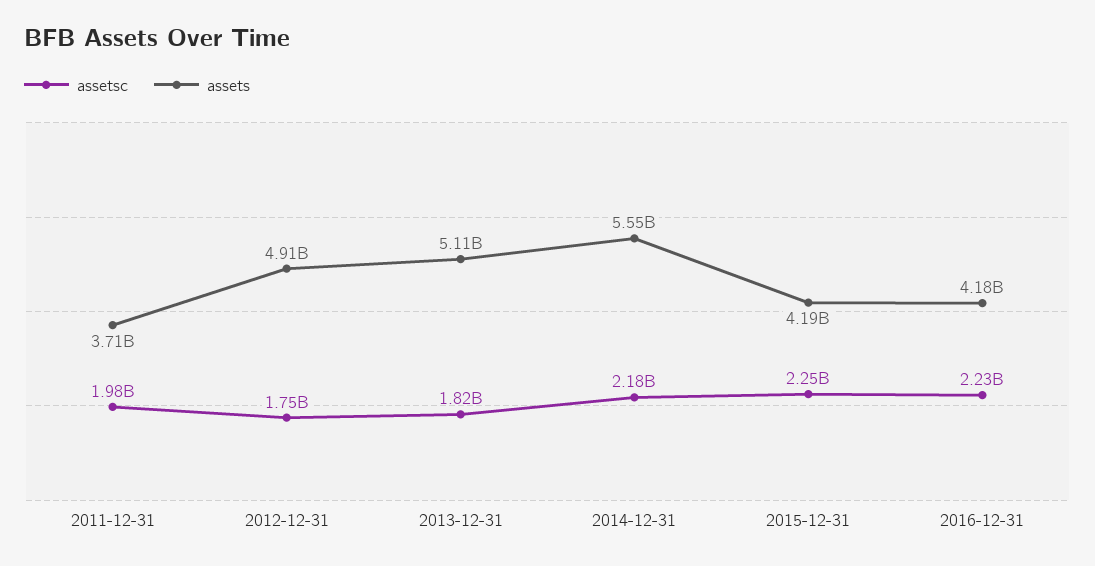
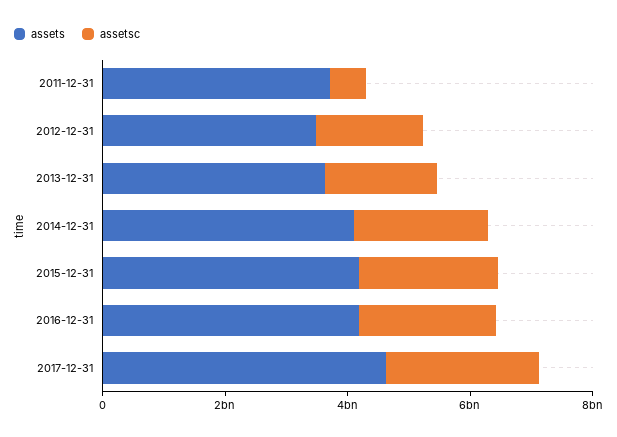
assetsc, 2011-12-31: 1980000000 -> 500000000
assets, 2012-12-31: 4910000000 -> 3500000000
assets, 2013-12-31: 5110000000 -> 3500000000
assets, 2014-12-31: 5550000000 -> 4000000000
assets, 2017-12-31: none -> 4500000000
assetsc, 2017-12-31: none -> 2500000000

